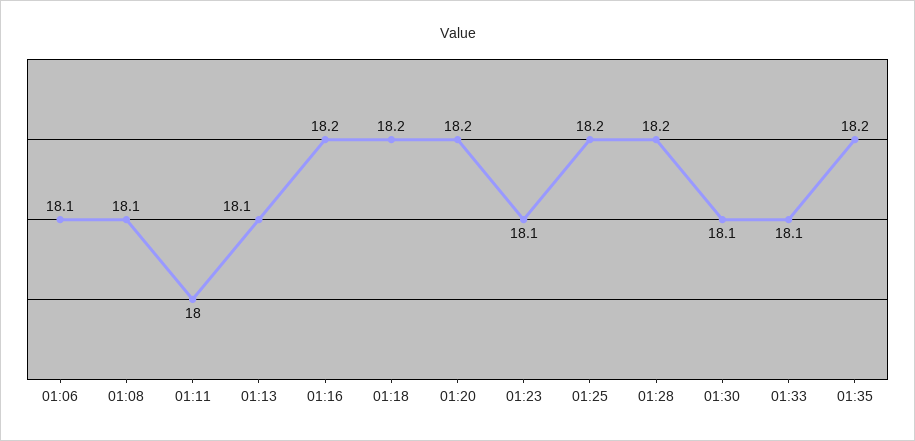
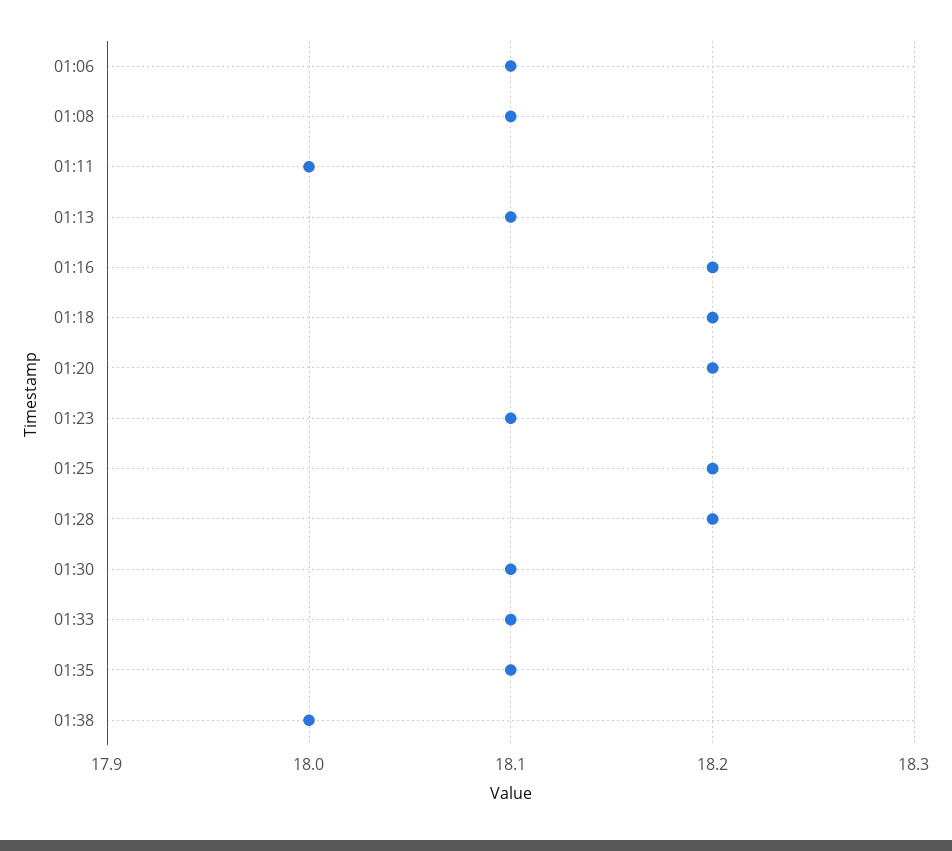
01:35: 18.2 -> 18.1
01:38: none -> 18

